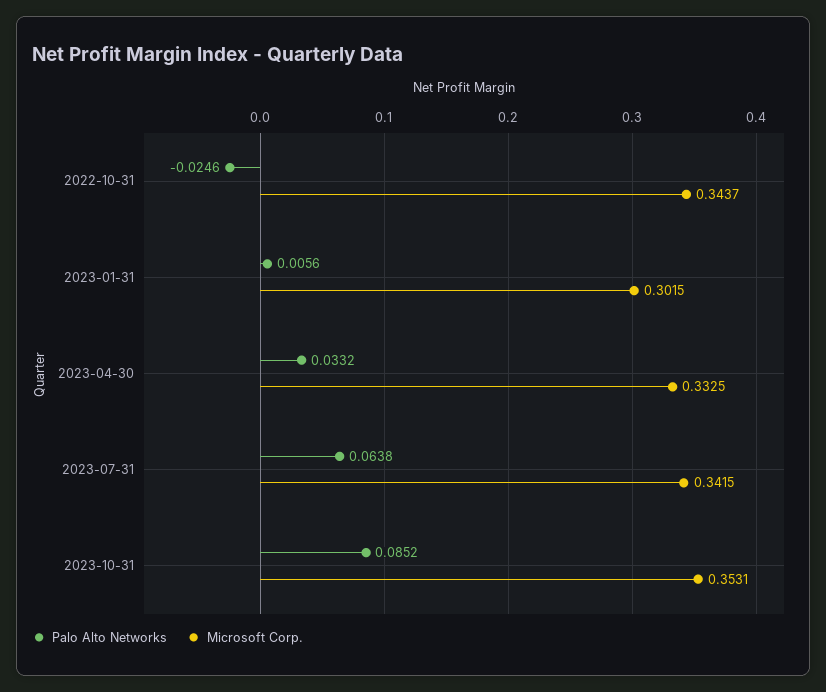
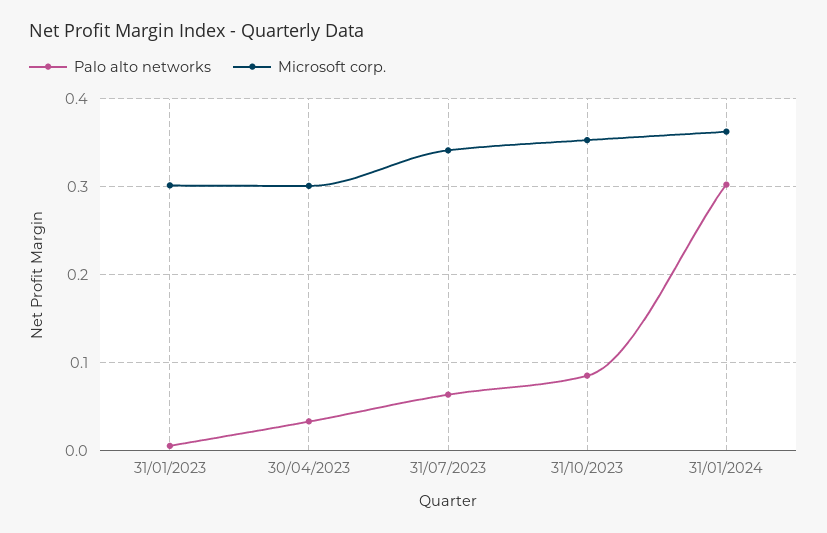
Palo Alto Networks, 2022-10-31: -0.0246 -> none
Microsoft Corp., 2022-10-31: 0.3437 -> none
Microsoft Corp., 2023-04-30: 0.3325 -> 0.3
Palo Alto Networks, 31/01/2024: none -> 0.3
Microsoft Corp., 31/01/2024: none -> 0.36

